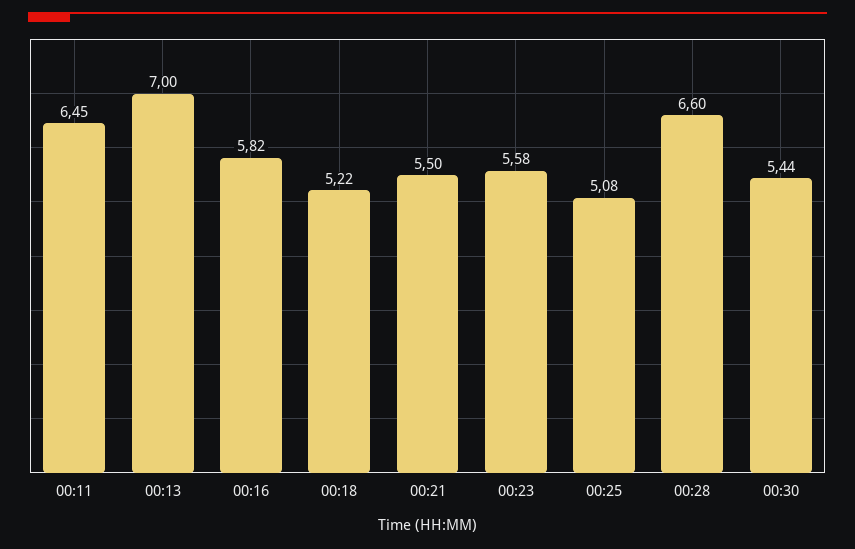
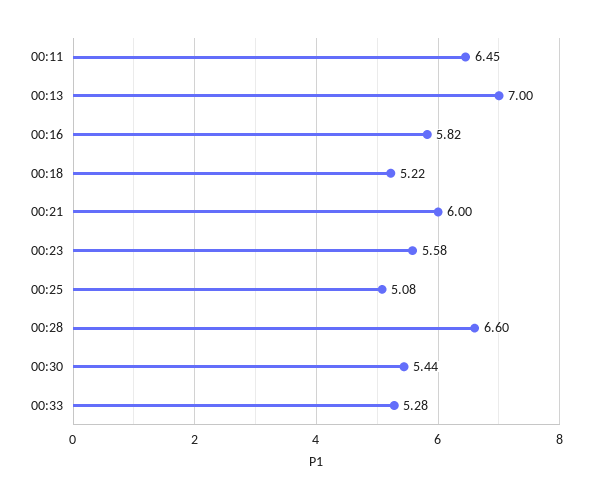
00:21: 5.5 -> 6
00:33: none -> 5.28

